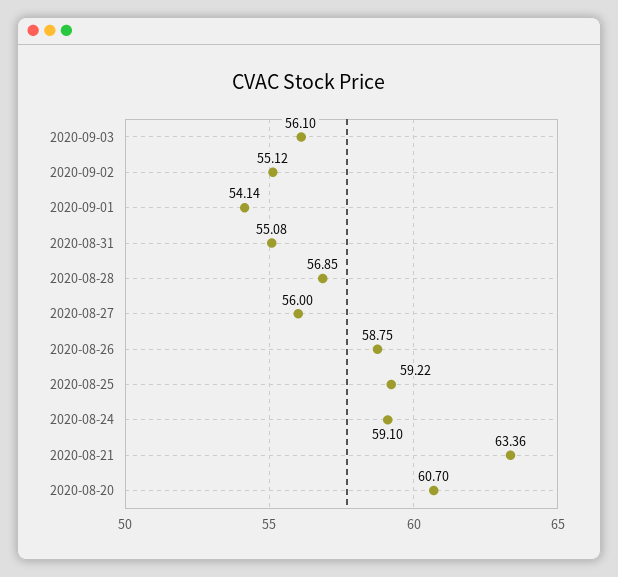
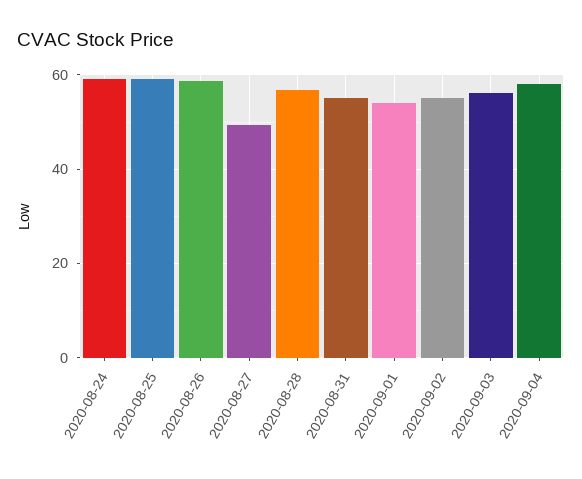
2020-08-27: 56 -> 50
2020-08-21: 63.36 -> none
2020-08-20: 60.7 -> none
2020-09-04: none -> 58

